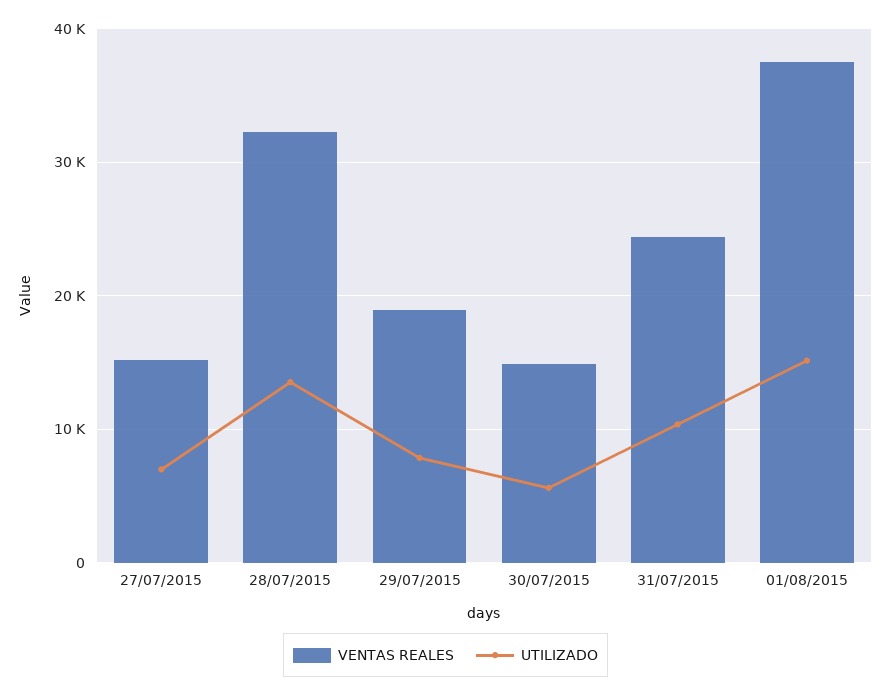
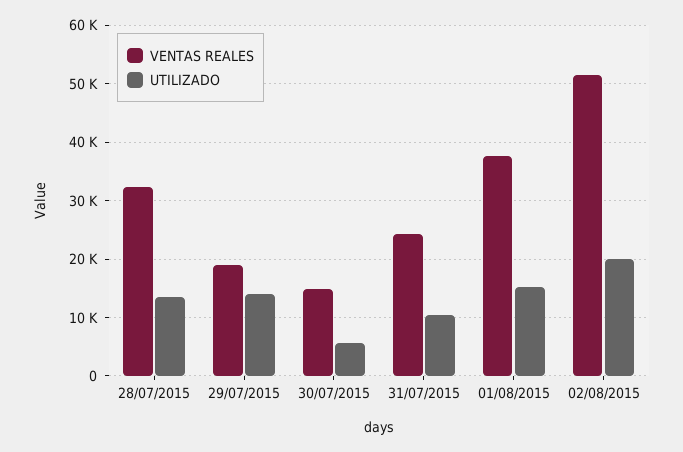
VENTAS REALES, 27/07/2015: 15000 -> none
UTILIZADO, 27/07/2015: 7000 -> none
UTILIZADO, 29/07/2015: 8000 -> 14000
VENTAS REALES, 02/08/2015: none -> 52000
UTILIZADO, 02/08/2015: none -> 20000

